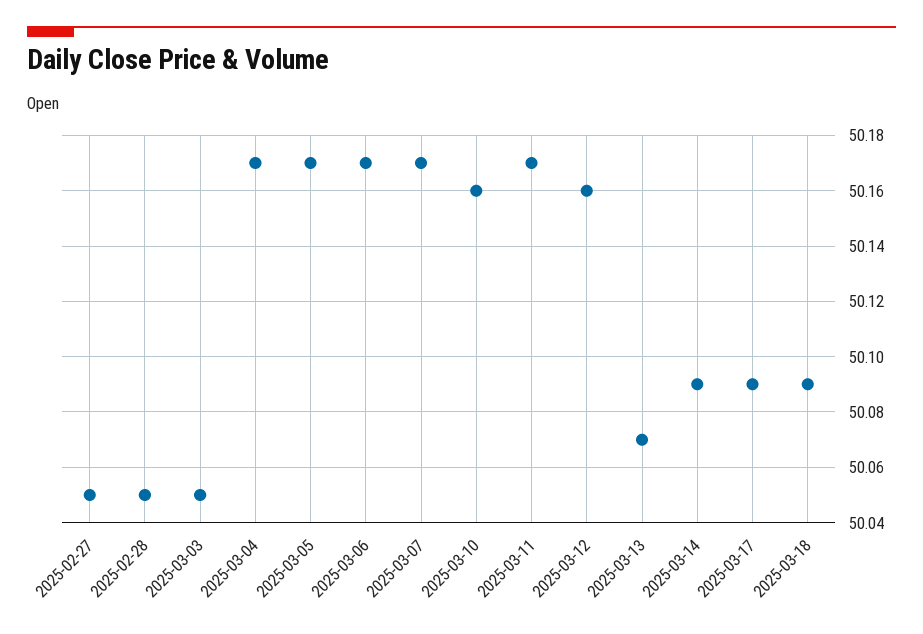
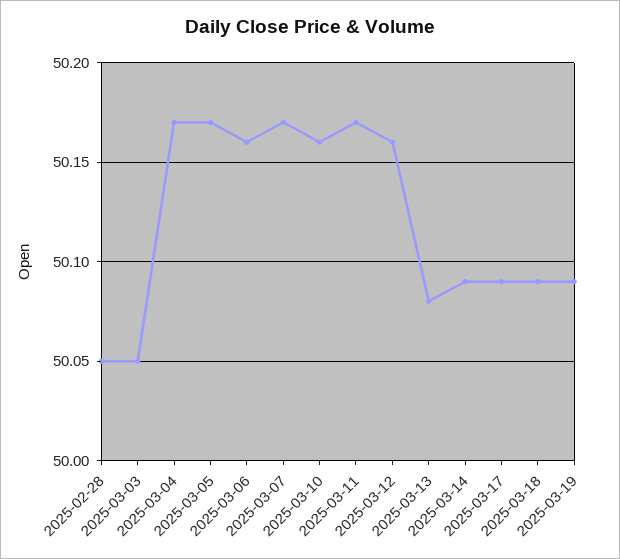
2025-02-27: 50.05 -> none
2025-03-06: 50.17 -> 50.16
2025-03-13: 50.07 -> 50.08
2025-03-19: none -> 50.09

